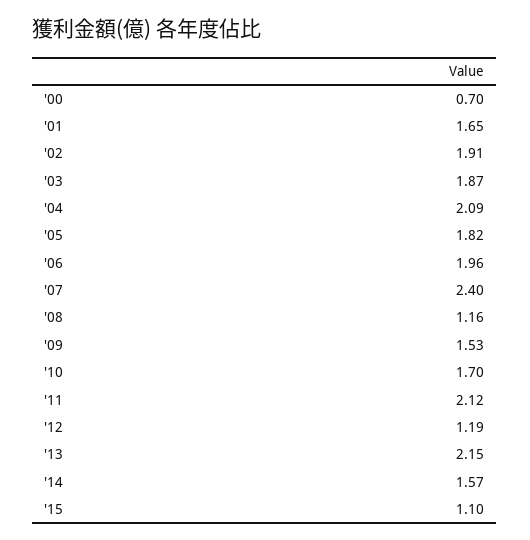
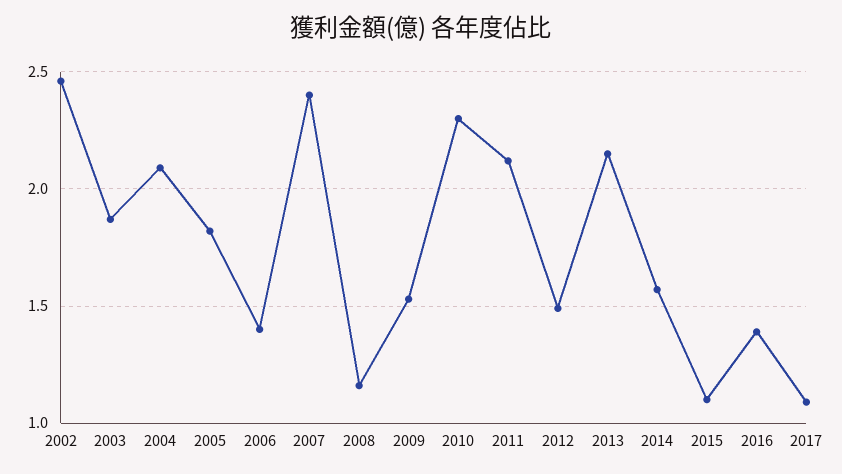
'00: 0.7 -> none
'01: 1.65 -> none
'02: 1.91 -> 2.45
'06: 1.96 -> 1.4
'10: 1.7 -> 2.3
'12: 1.19 -> 1.5
2016: none -> 1.4
2017: none -> 1.1

